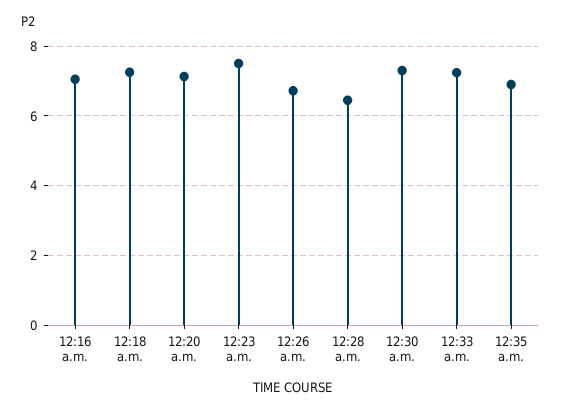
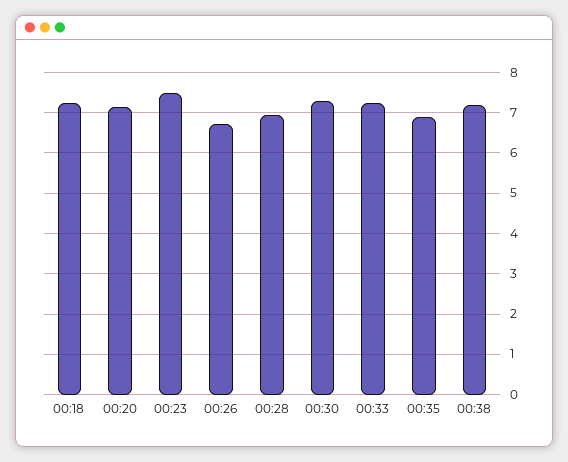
12:16 a.m.: 7 -> none
12:28 a.m.: 6.4 -> 7
00:38: none -> 7.2

